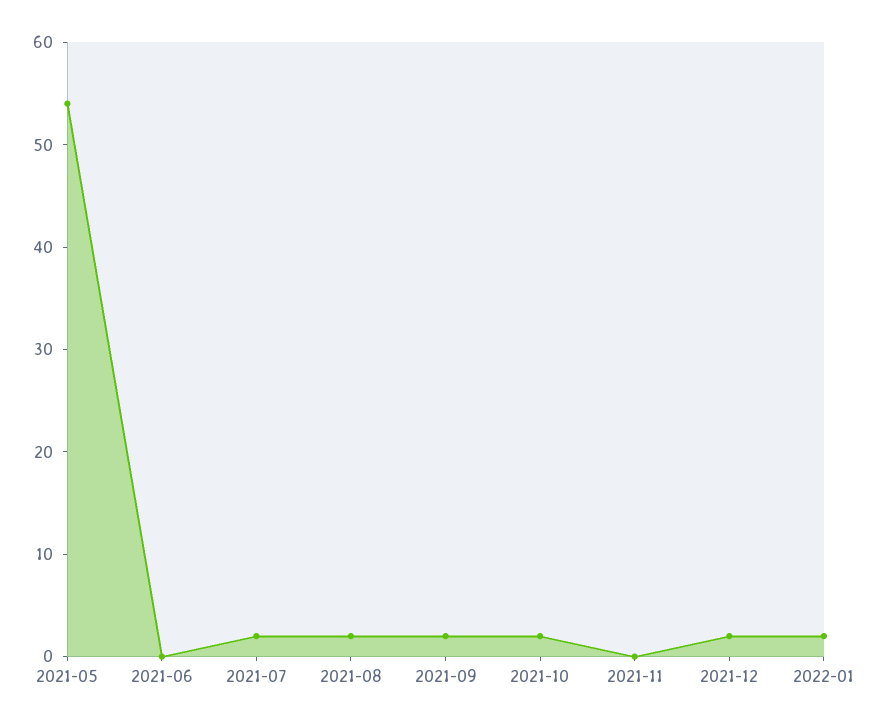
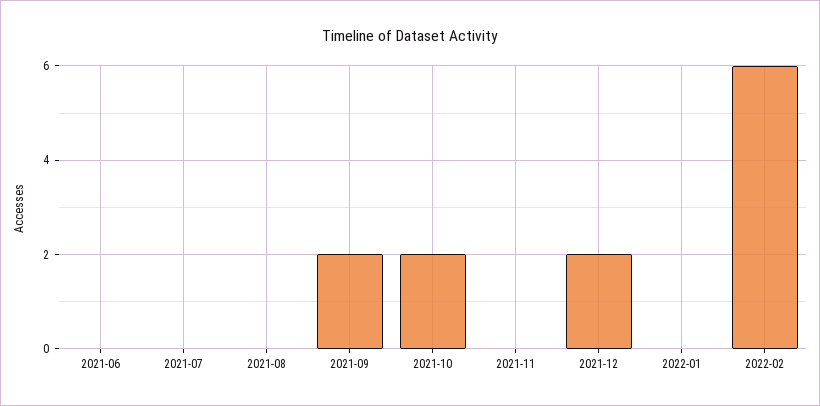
2021-05: 54 -> none
2021-07: 2 -> 0
2021-08: 2 -> 0
2022-01: 2 -> 0
2022-02: none -> 6

